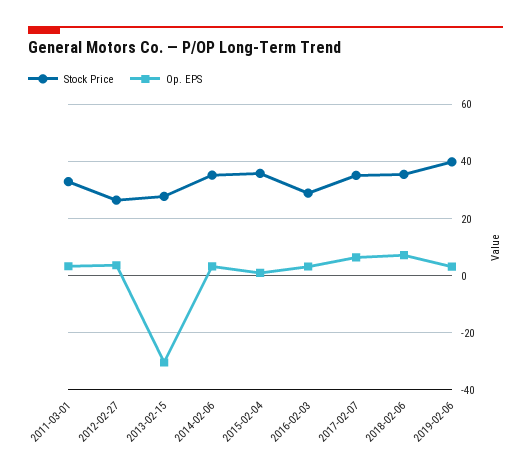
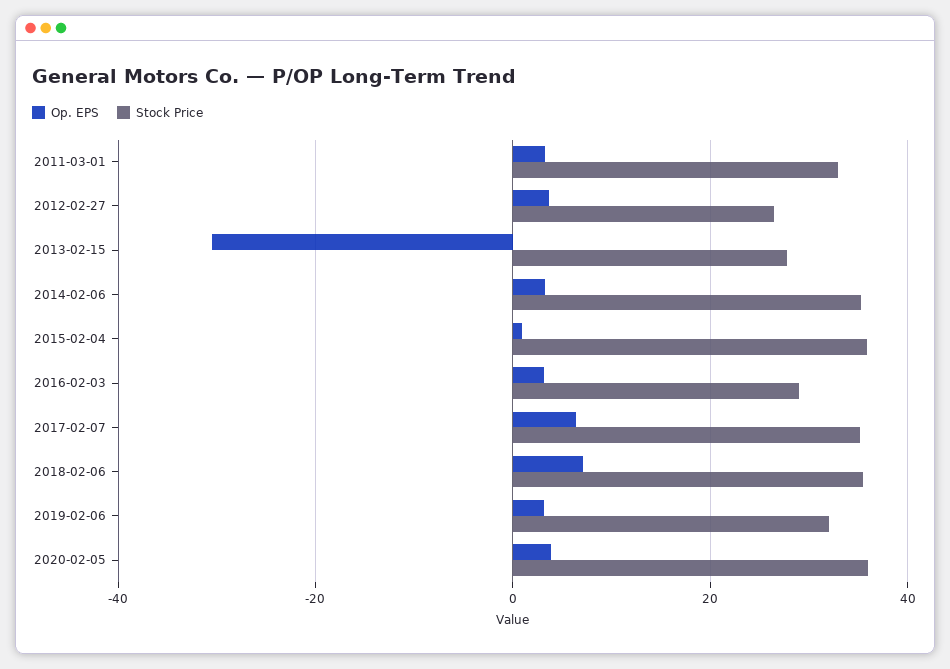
Stock Price, 2019-02-06: 40 -> 32
Op. EPS, 2020-02-05: none -> 4
Stock Price, 2020-02-05: none -> 36

